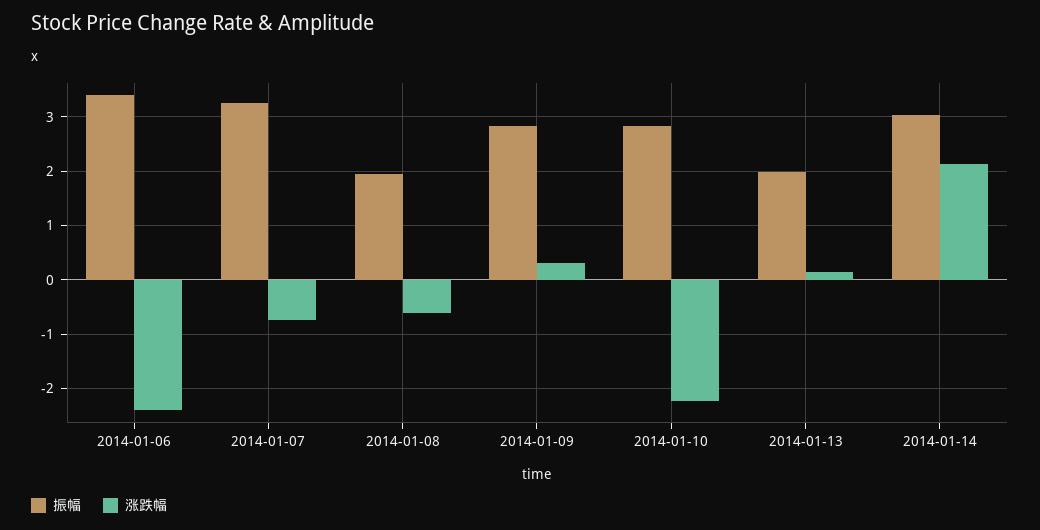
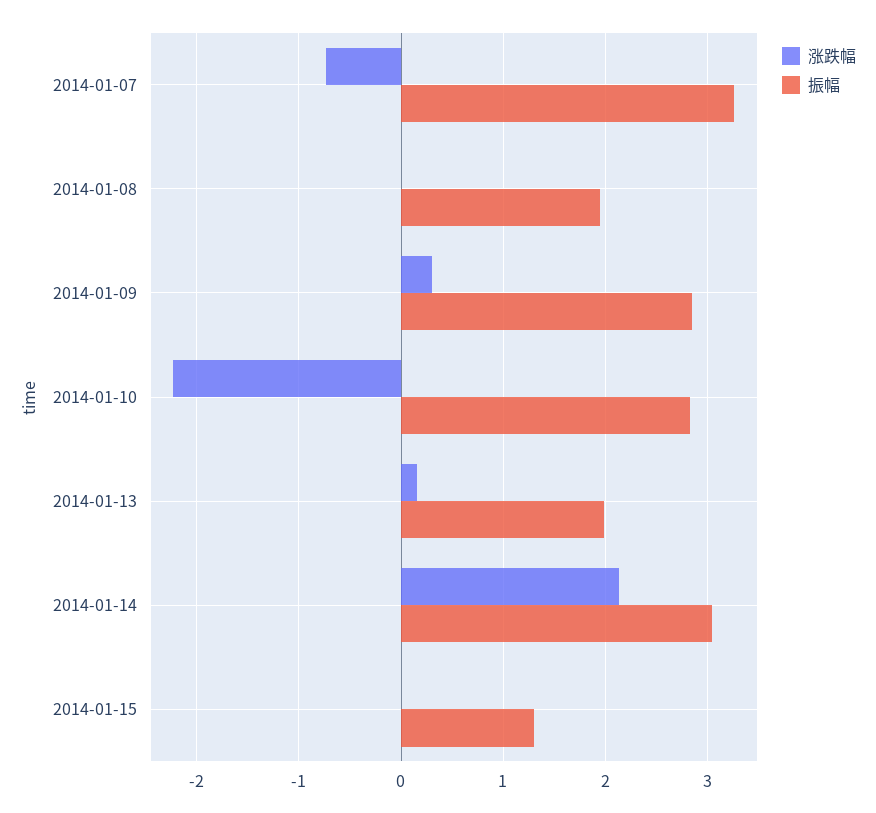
振幅, 2014-01-06: 3.4 -> none
涨跌幅, 2014-01-06: -2.4 -> none
涨跌幅, 2014-01-08: -0.6 -> 0
涨跌幅, 2014-01-15: none -> 0
振幅, 2014-01-15: none -> 1.3

